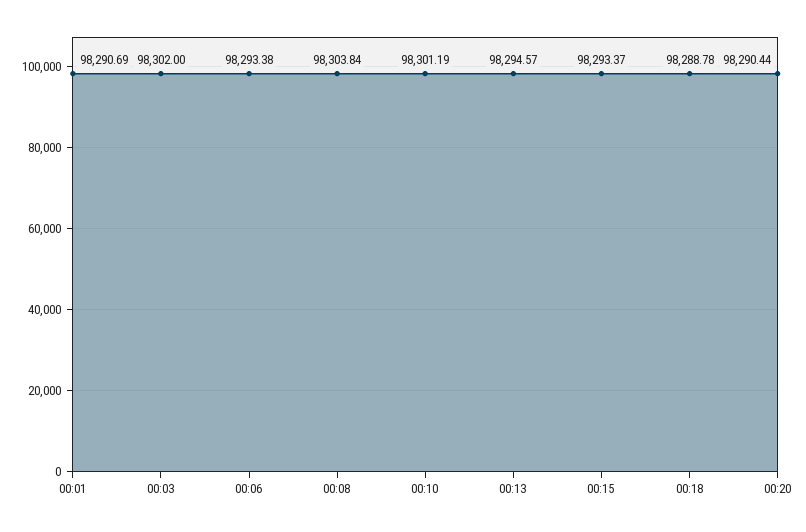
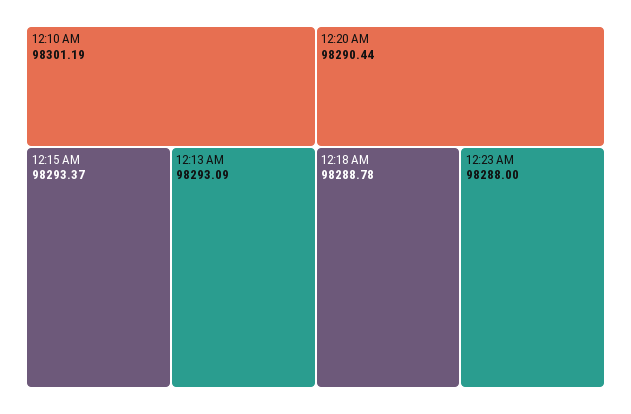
00:01: 98290.69 -> none
00:03: 98302 -> none
00:06: 98293.38 -> none
00:08: 98303.84 -> none
00:13: 98294.57 -> 98293.09
12:23 AM: none -> 98288

